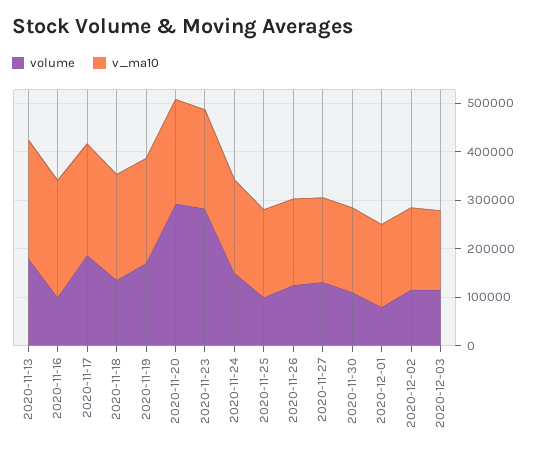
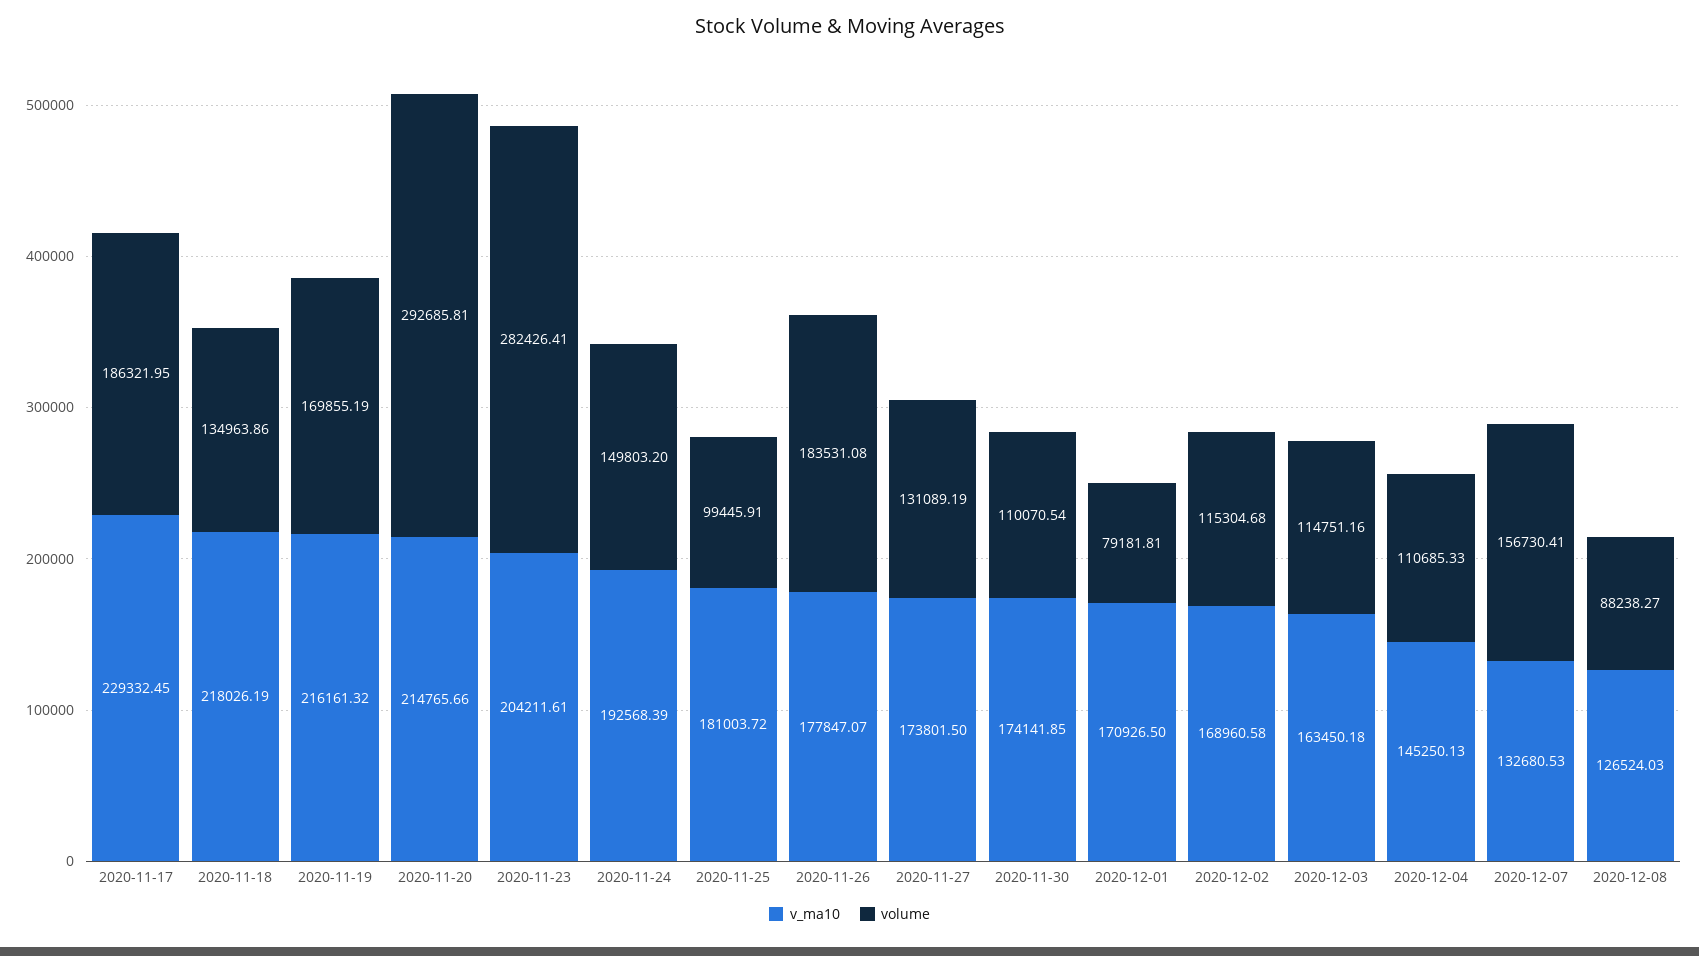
volume, 2020-11-13: 180000 -> none
v_ma10, 2020-11-13: 240000 -> none
volume, 2020-11-16: 100000 -> none
v_ma10, 2020-11-16: 240000 -> none
volume, 2020-11-26: 120000 -> 183531.08
v_ma10, 2020-12-04: none -> 145250.13
volume, 2020-12-04: none -> 110685.33
v_ma10, 2020-12-07: none -> 132680.53
volume, 2020-12-07: none -> 156730.41
v_ma10, 2020-12-08: none -> 126524.03
volume, 2020-12-08: none -> 88238.27

